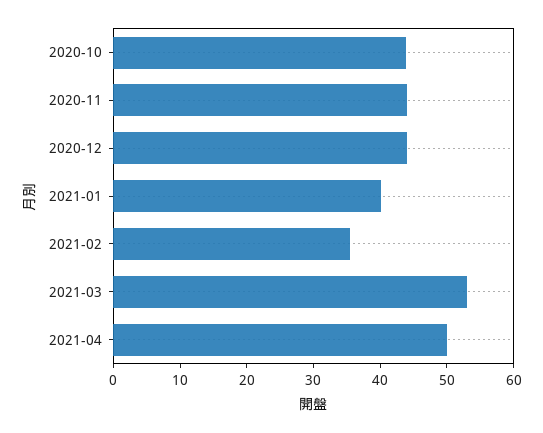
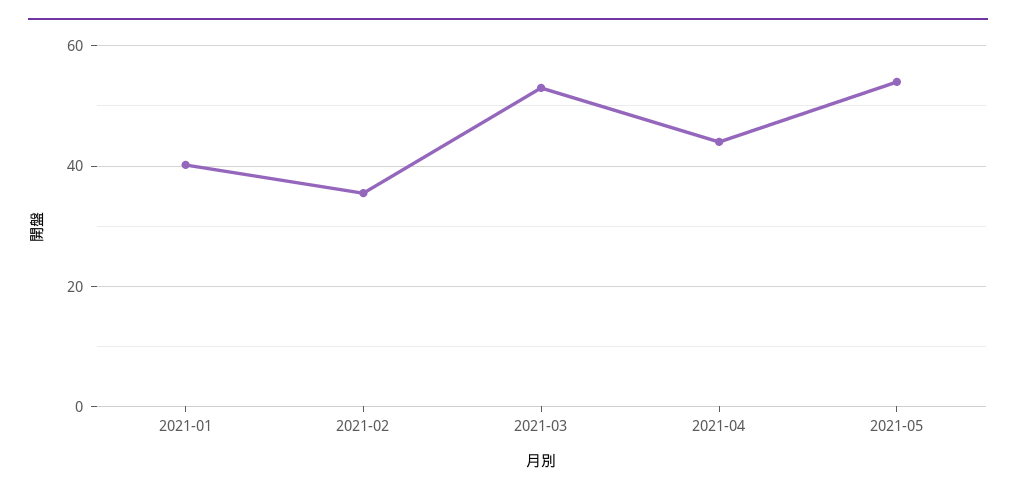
2020-10: 44 -> none
2020-11: 44 -> none
2020-12: 44 -> none
2021-04: 50 -> 44
2021-05: none -> 54

